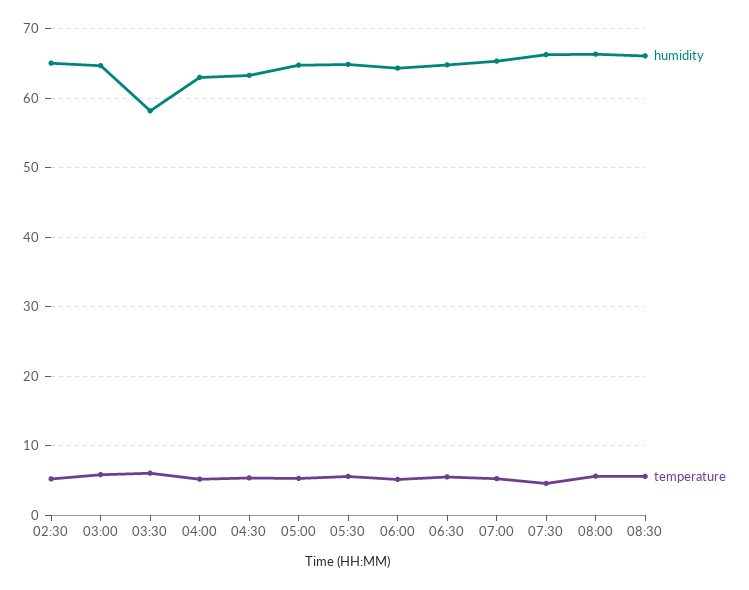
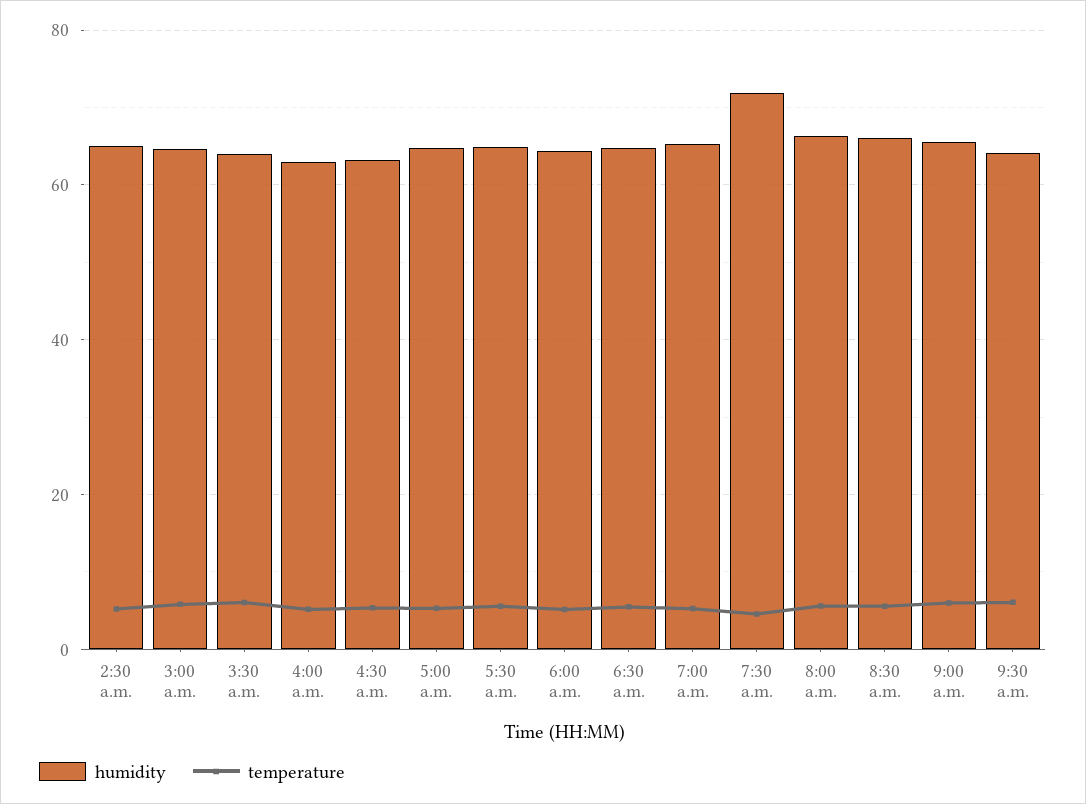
humidity, 03:30: 58 -> 64
humidity, 07:30: 66 -> 72
humidity, 9:00 a.m.: none -> 66
temperature, 9:00 a.m.: none -> 6
humidity, 9:30 a.m.: none -> 64
temperature, 9:30 a.m.: none -> 6

